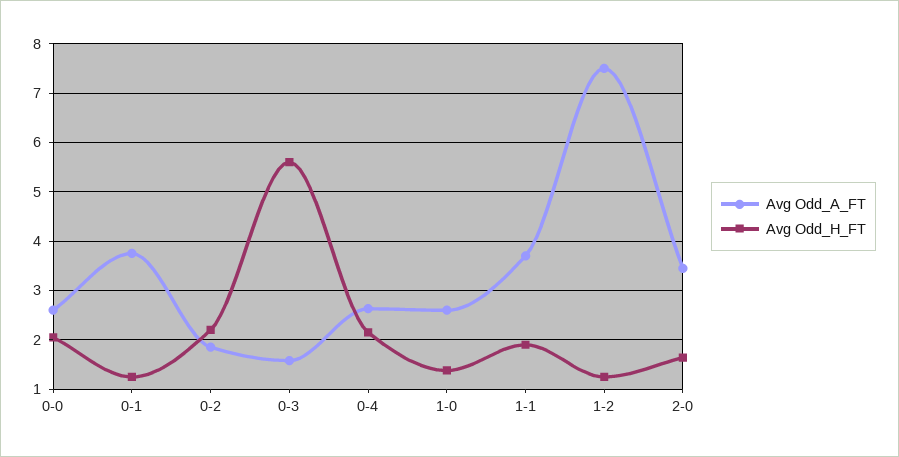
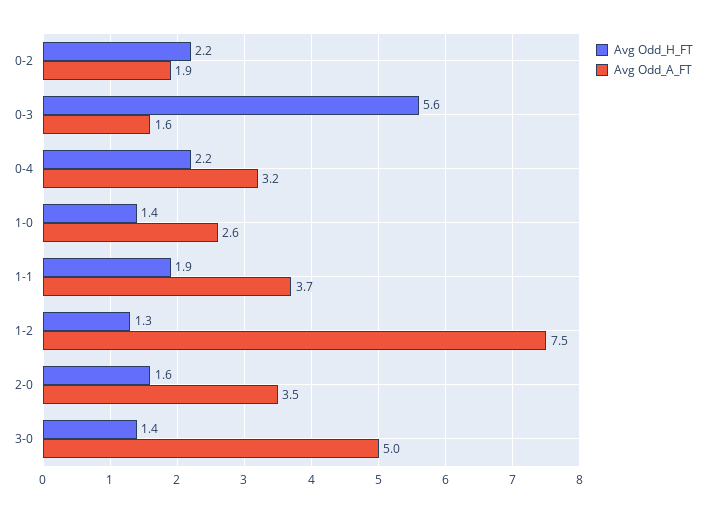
Avg Odd_A_FT, 0-0: 2.6 -> none
Avg Odd_H_FT, 0-0: 2 -> none
Avg Odd_A_FT, 0-1: 3.8 -> none
Avg Odd_H_FT, 0-1: 1.2 -> none
Avg Odd_A_FT, 0-4: 2.6 -> 3.2
Avg Odd_H_FT, 3-0: none -> 1.4
Avg Odd_A_FT, 3-0: none -> 5

